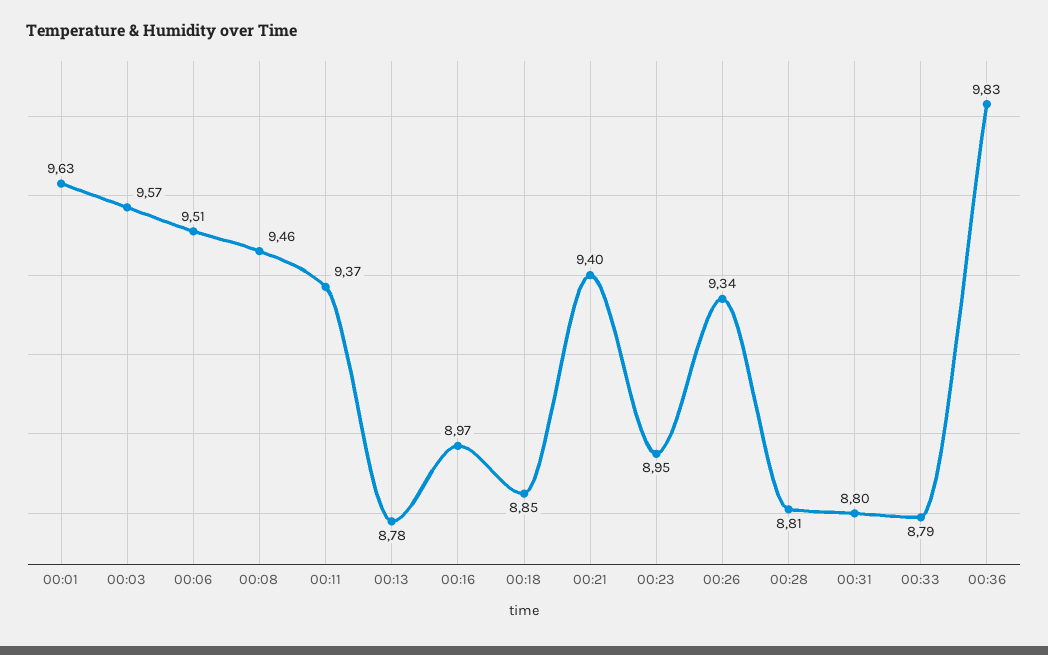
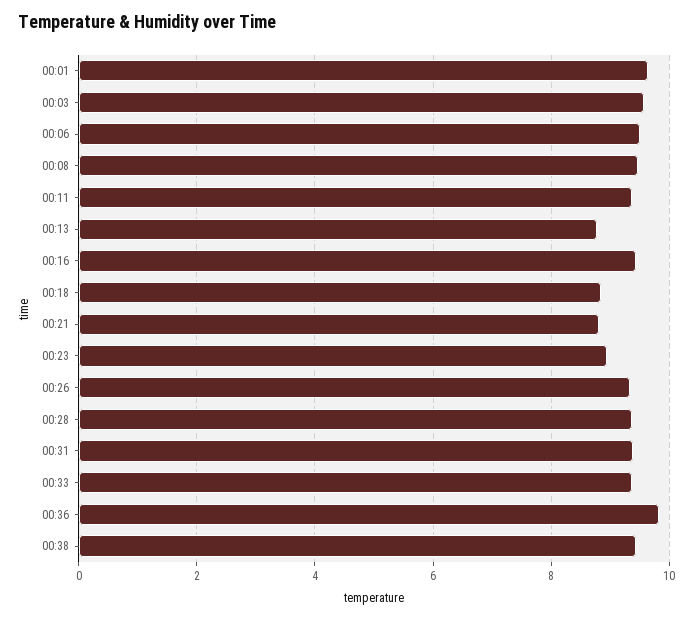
00:16: 8.97 -> 9.4
00:21: 9.4 -> 8.8
00:28: 8.81 -> 9.4
00:31: 8.8 -> 9.4
00:33: 8.79 -> 9.4
00:38: none -> 9.4

